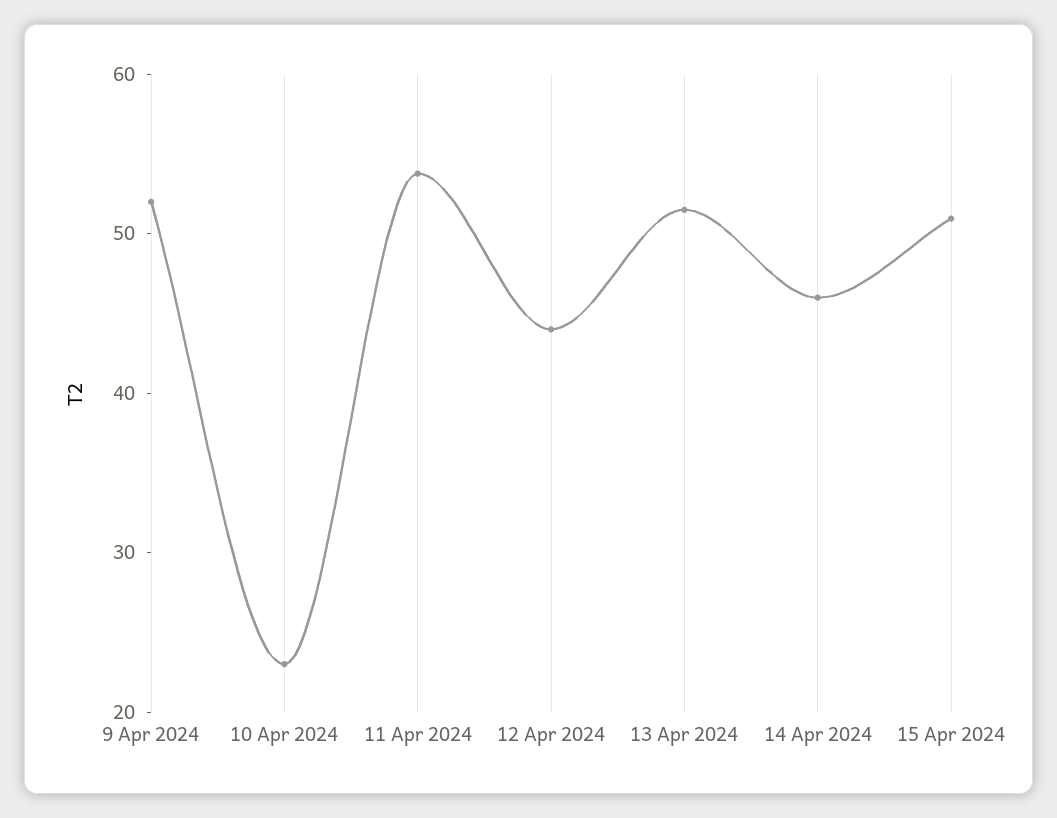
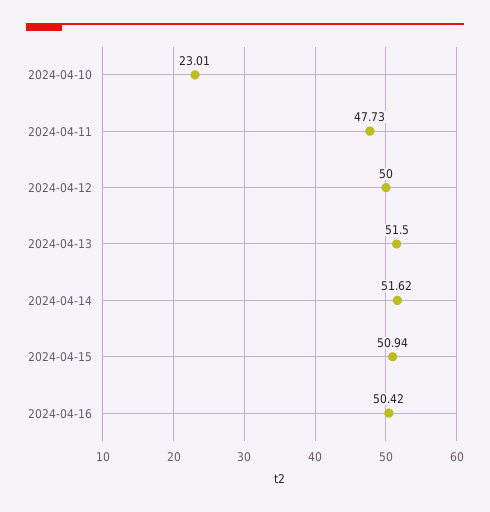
9 Apr 2024: 52 -> none
11 Apr 2024: 54 -> 47.73
12 Apr 2024: 44 -> 50
14 Apr 2024: 46 -> 51.62
2024-04-16: none -> 50.42

